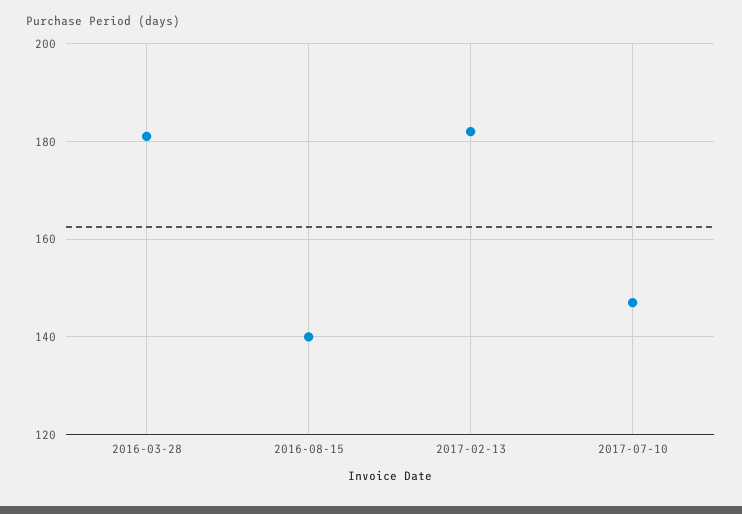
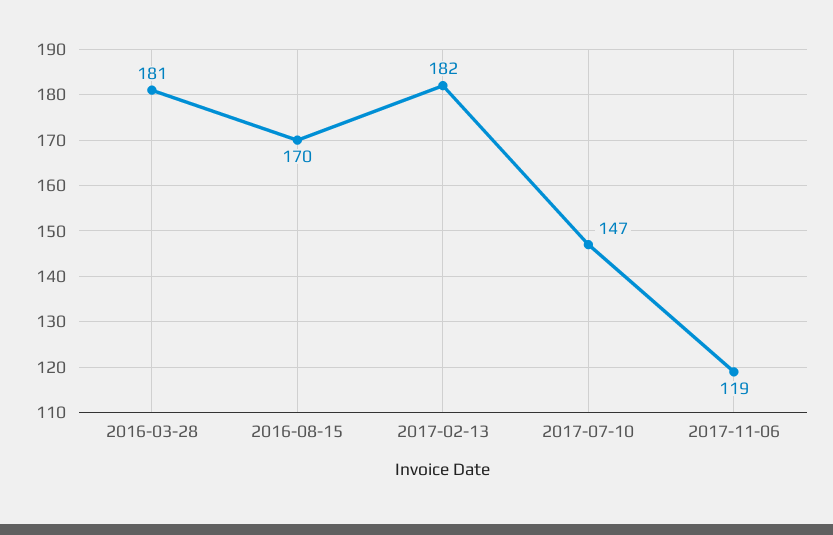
2016-08-15: 140 -> 170
2017-11-06: none -> 119

